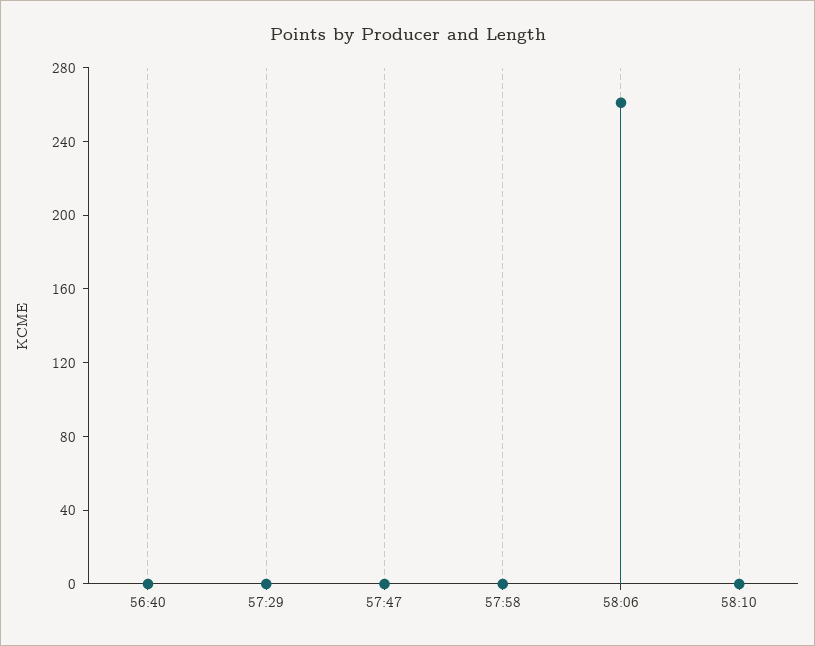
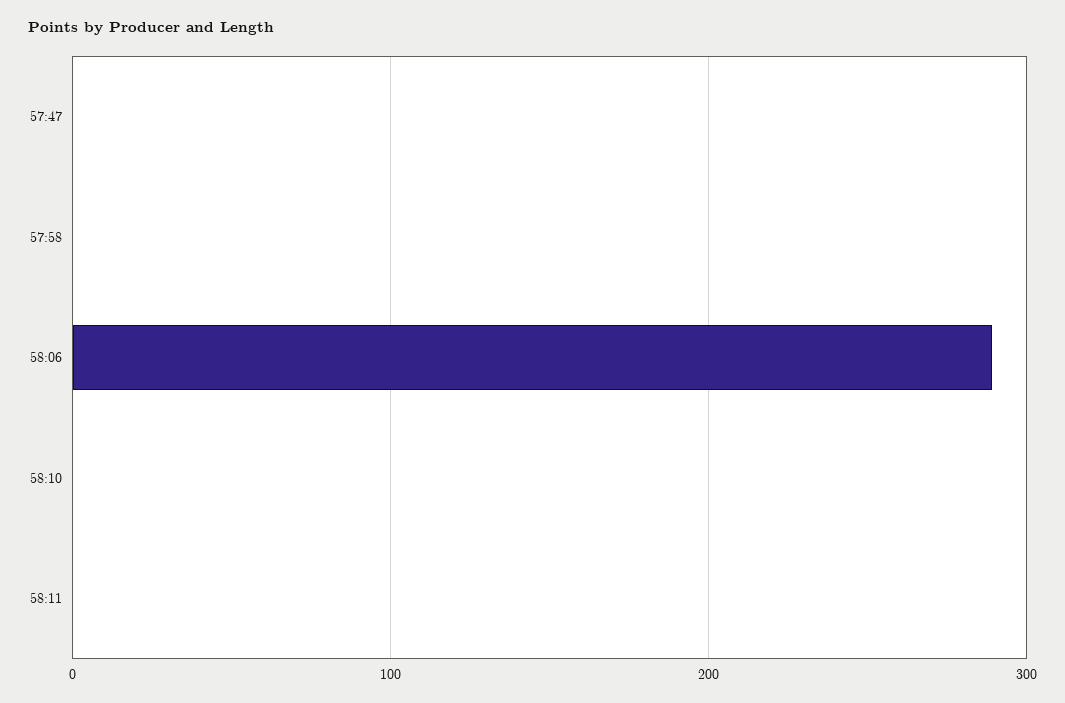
56:40: 0 -> none
57:29: 0 -> none
58:06: 260 -> 290
58:11: none -> 0

